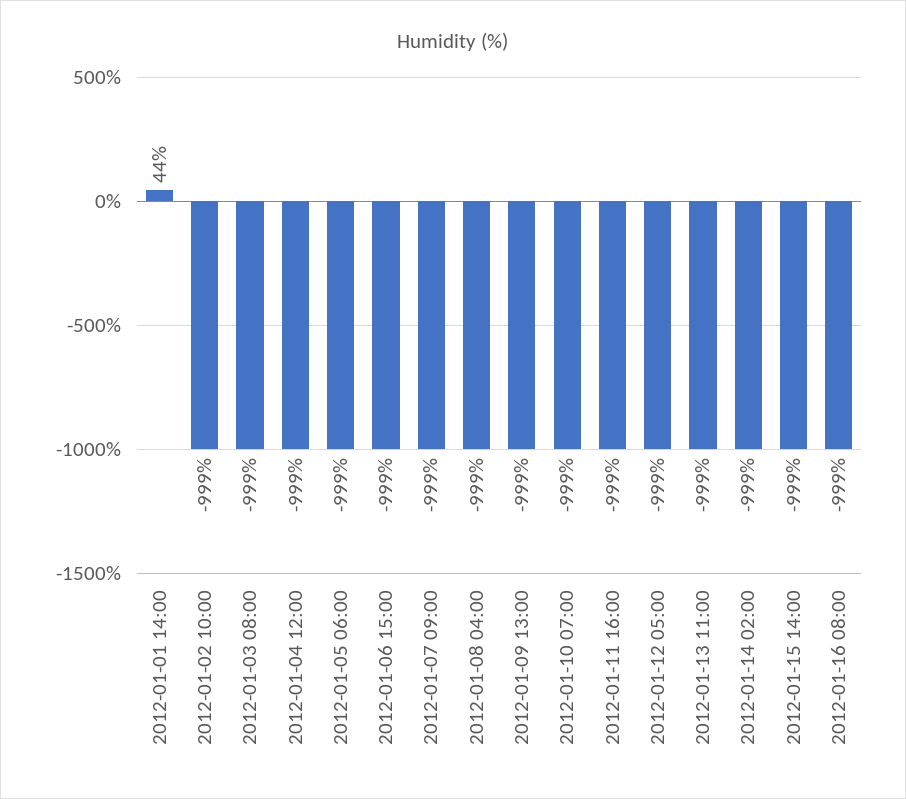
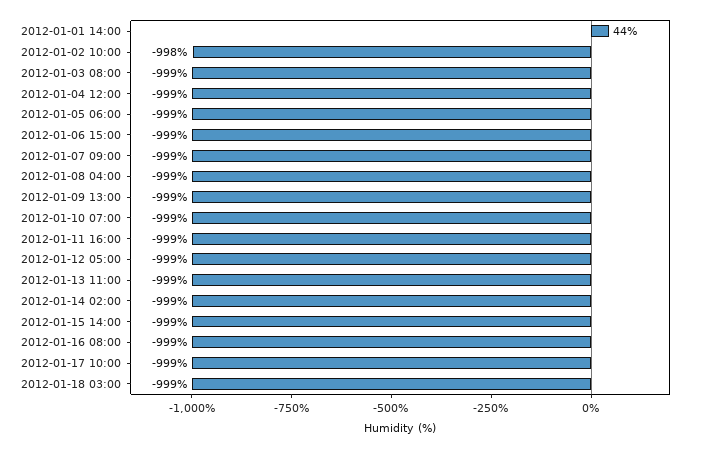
2012-01-02 10:00: -999 -> -998
2012-01-17 10:00: none -> -999
2012-01-18 03:00: none -> -999

